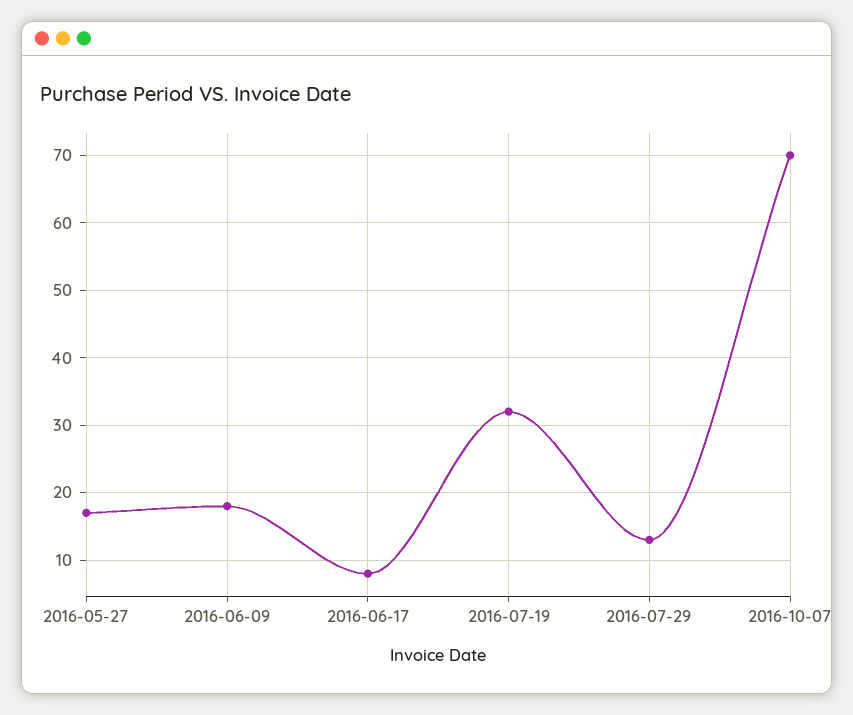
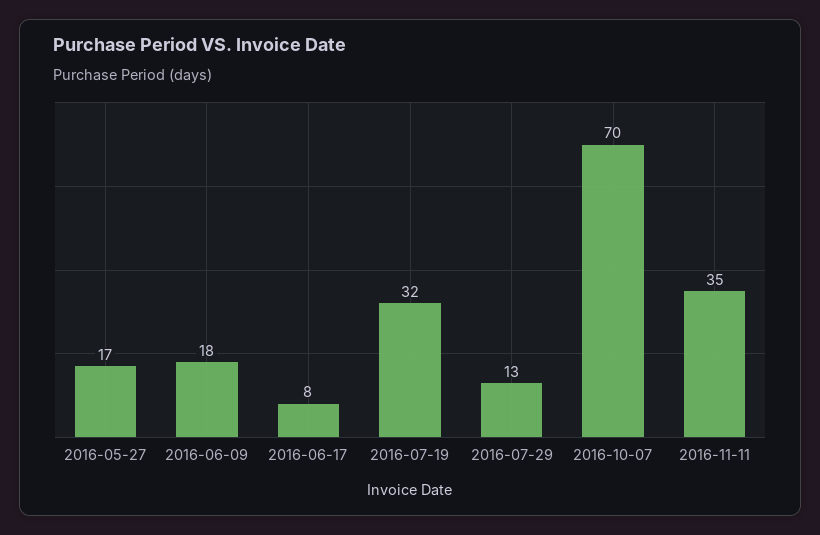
2016-11-11: none -> 35

